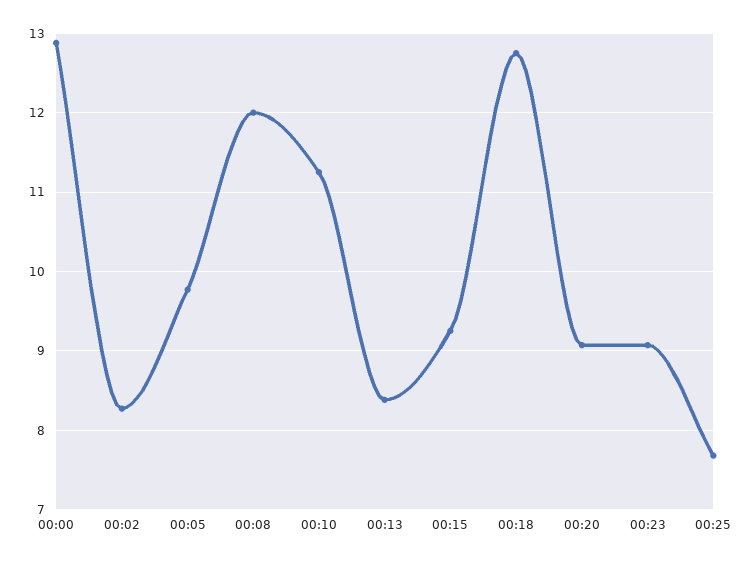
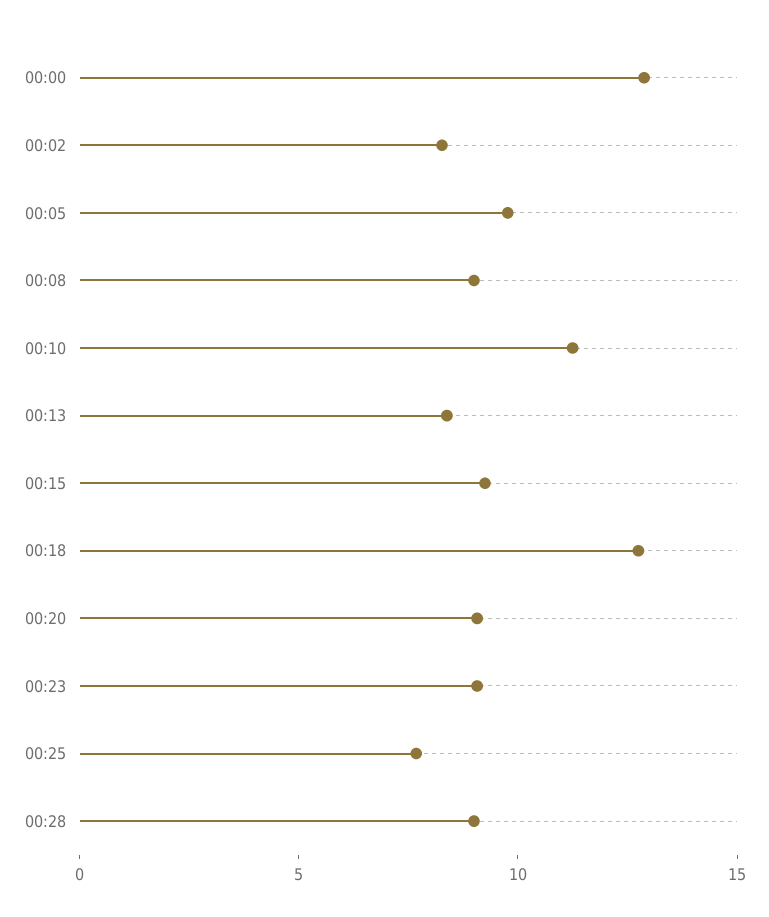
00:08: 12 -> 9
00:28: none -> 9

